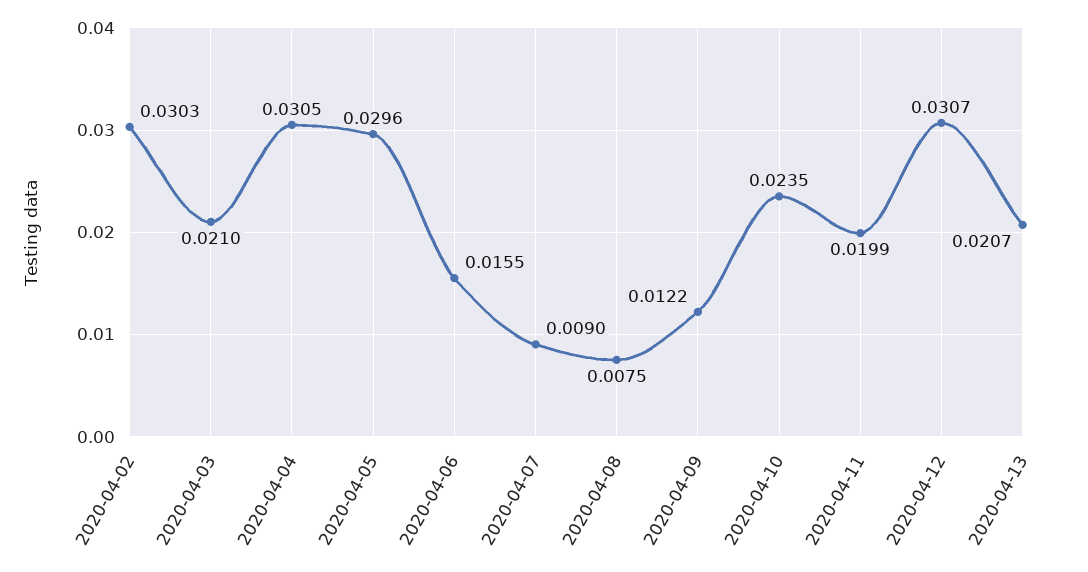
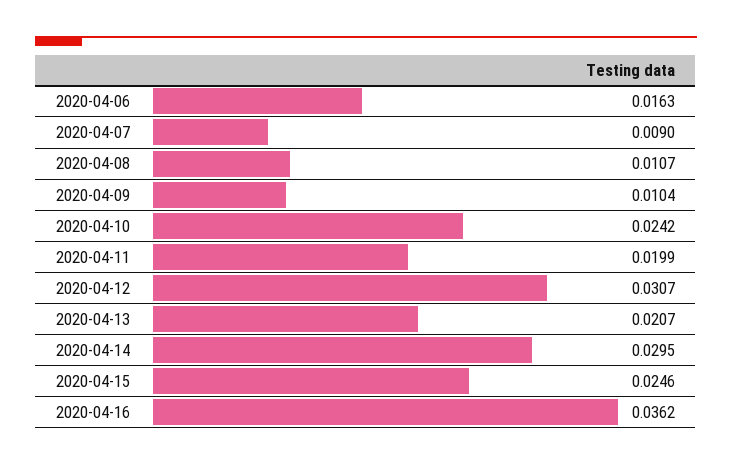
2020-04-02: 0.0303 -> none
2020-04-03: 0.021 -> none
2020-04-04: 0.0305 -> none
2020-04-05: 0.0296 -> none
2020-04-06: 0.0155 -> 0.0163
2020-04-08: 0.0075 -> 0.0107
2020-04-09: 0.0122 -> 0.0104
2020-04-10: 0.0235 -> 0.0242
2020-04-14: none -> 0.0295
2020-04-15: none -> 0.0246
2020-04-16: none -> 0.0362

